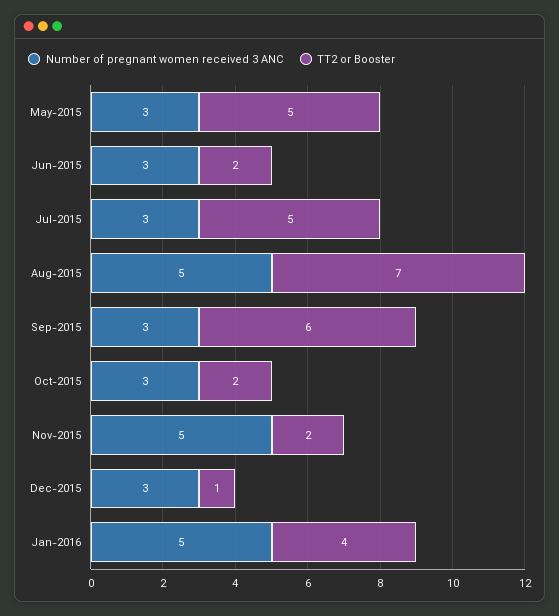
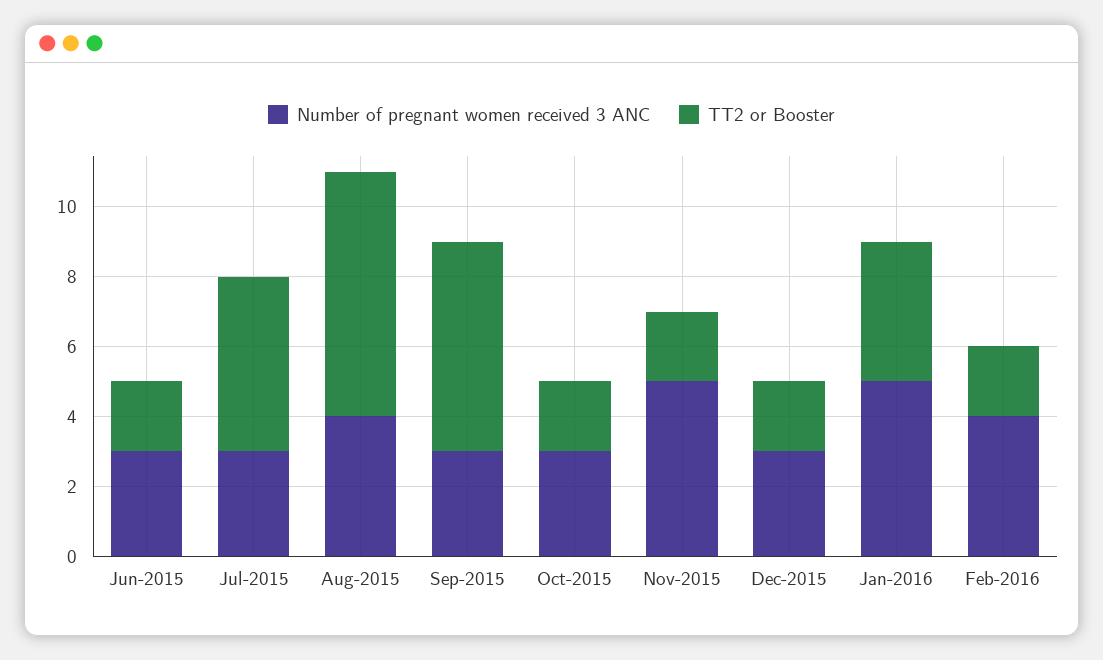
Number of pregnant women received 3 ANC, May-2015: 3 -> none
TT2 or Booster, May-2015: 5 -> none
Number of pregnant women received 3 ANC, Aug-2015: 5 -> 4
TT2 or Booster, Dec-2015: 1 -> 2
Number of pregnant women received 3 ANC, Feb-2016: none -> 4
TT2 or Booster, Feb-2016: none -> 2

